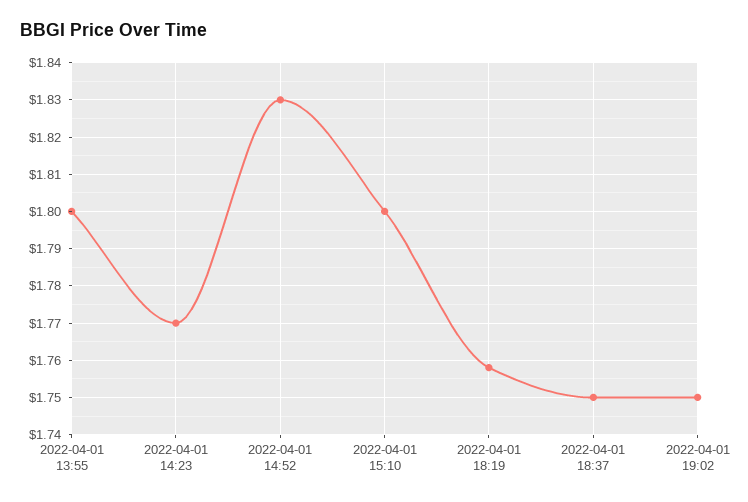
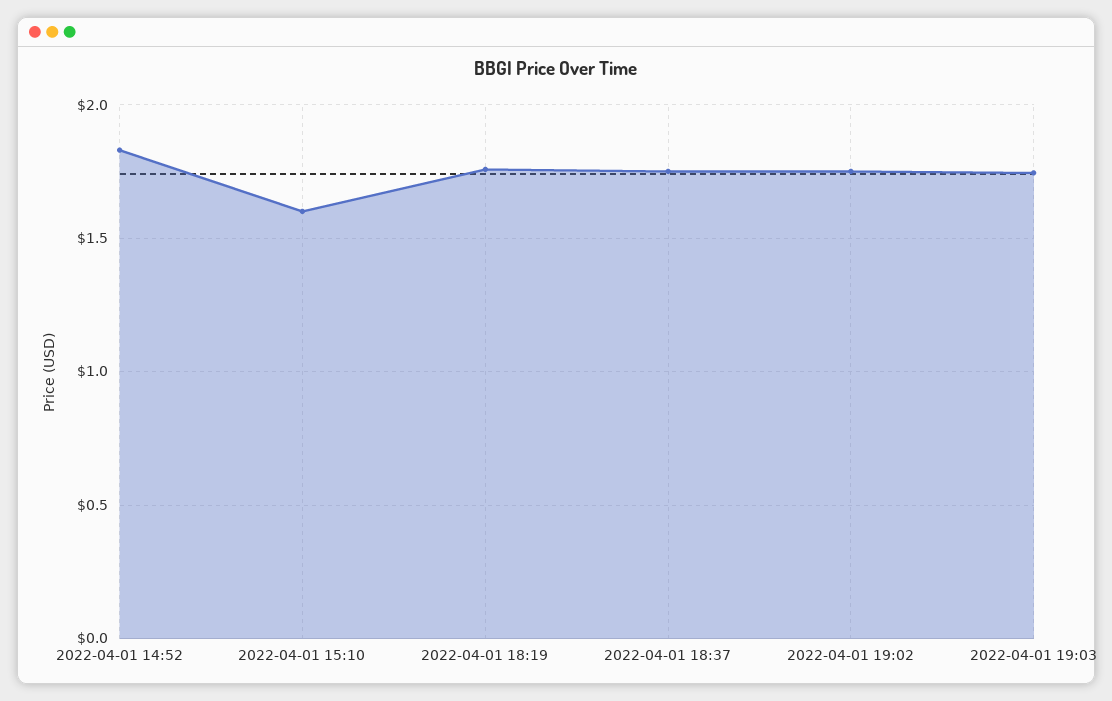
2022-04-01 13:55: 1.8 -> none
2022-04-01 14:23: 1.77 -> none
2022-04-01 15:10: 1.8 -> 1.6
2022-04-01 19:03: none -> 1.75

